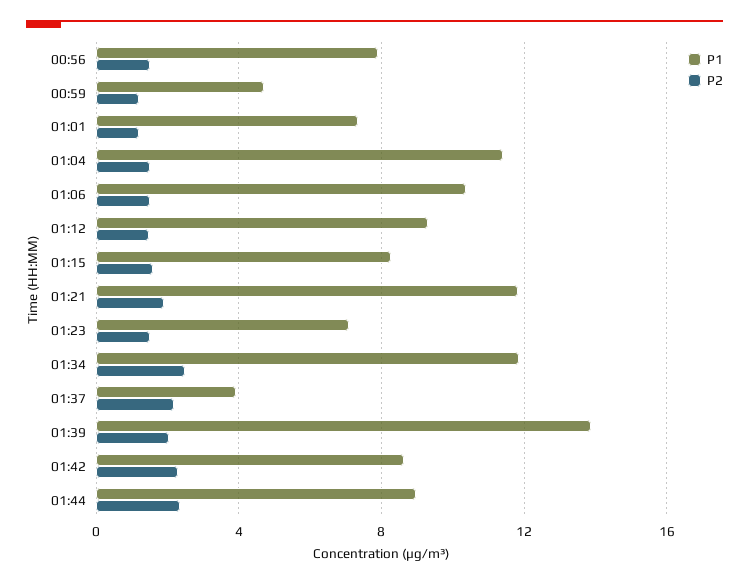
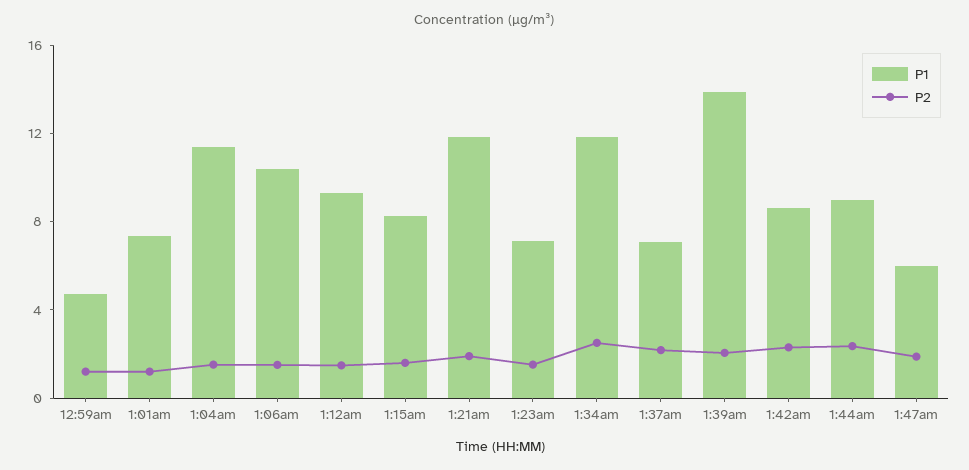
P1, 00:56: 8 -> none
P2, 00:56: 1.5 -> none
P1, 01:37: 4 -> 7
P1, 1:47am: none -> 6
P2, 1:47am: none -> 2

